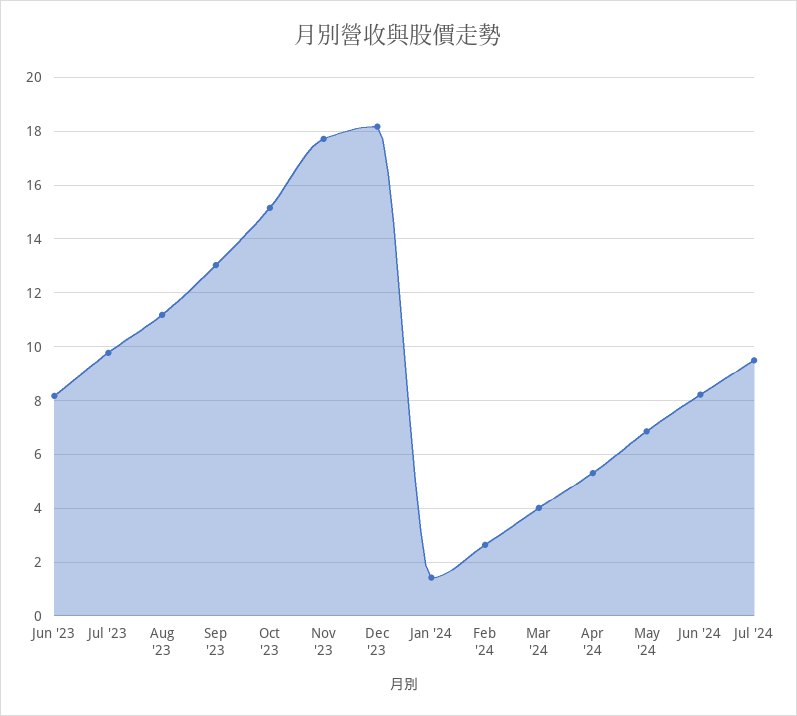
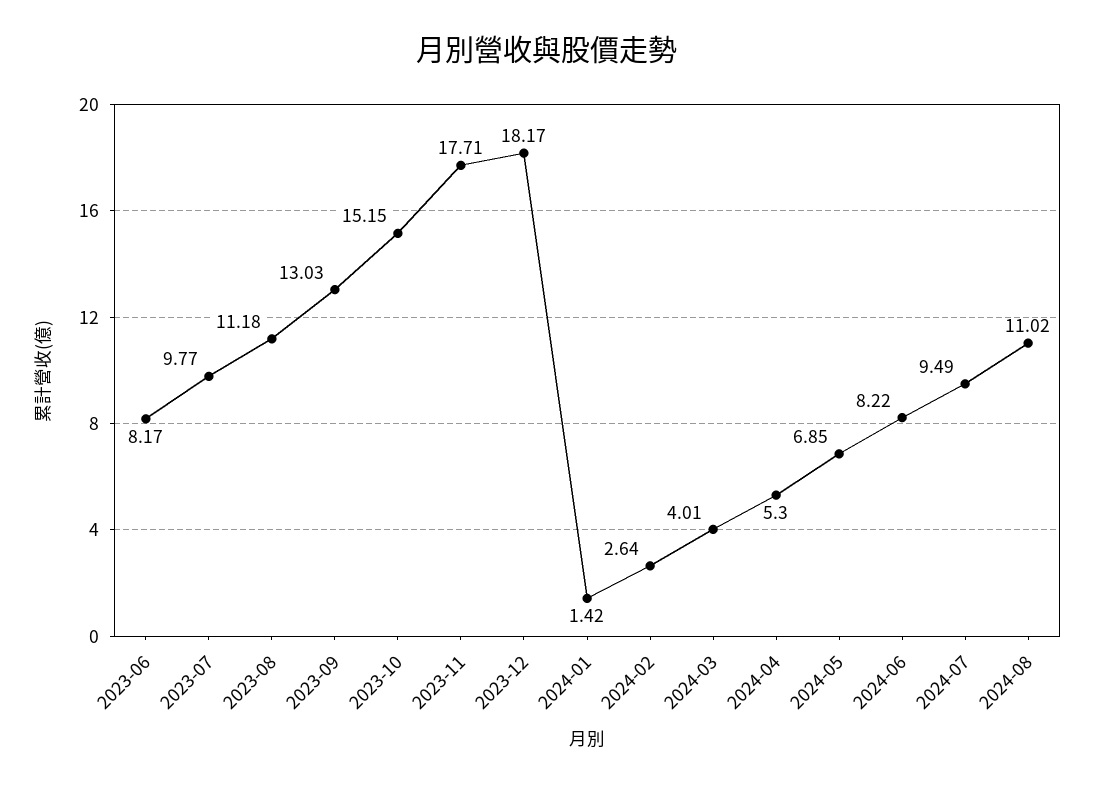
2024-08: none -> 11.02

